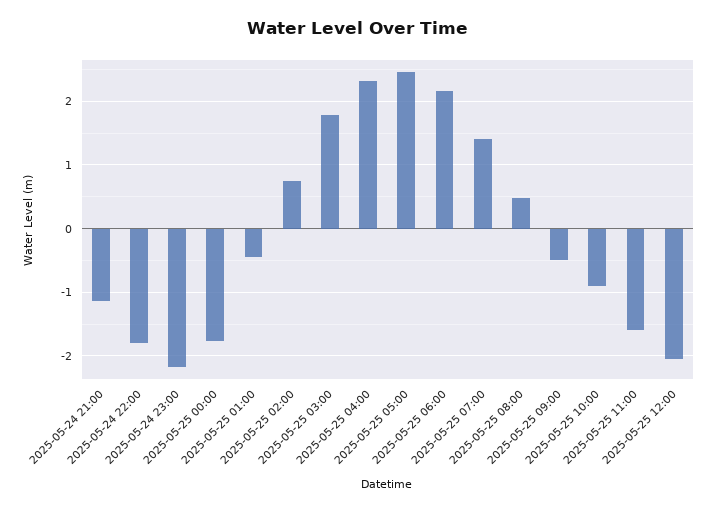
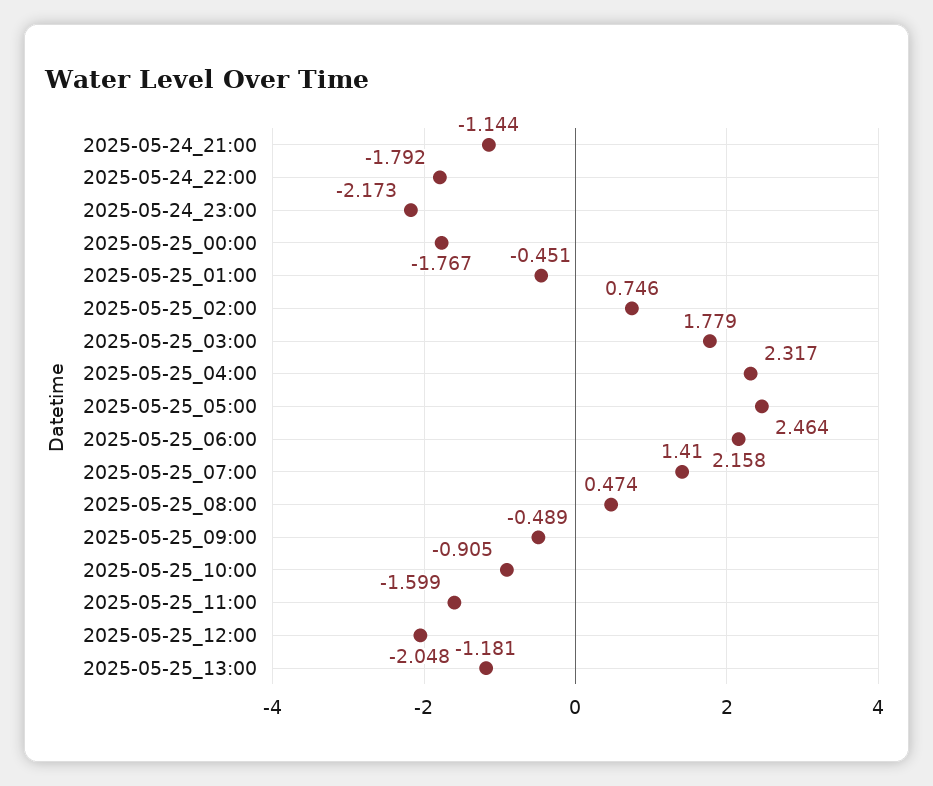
2025-05-25_13:00: none -> -1.181

